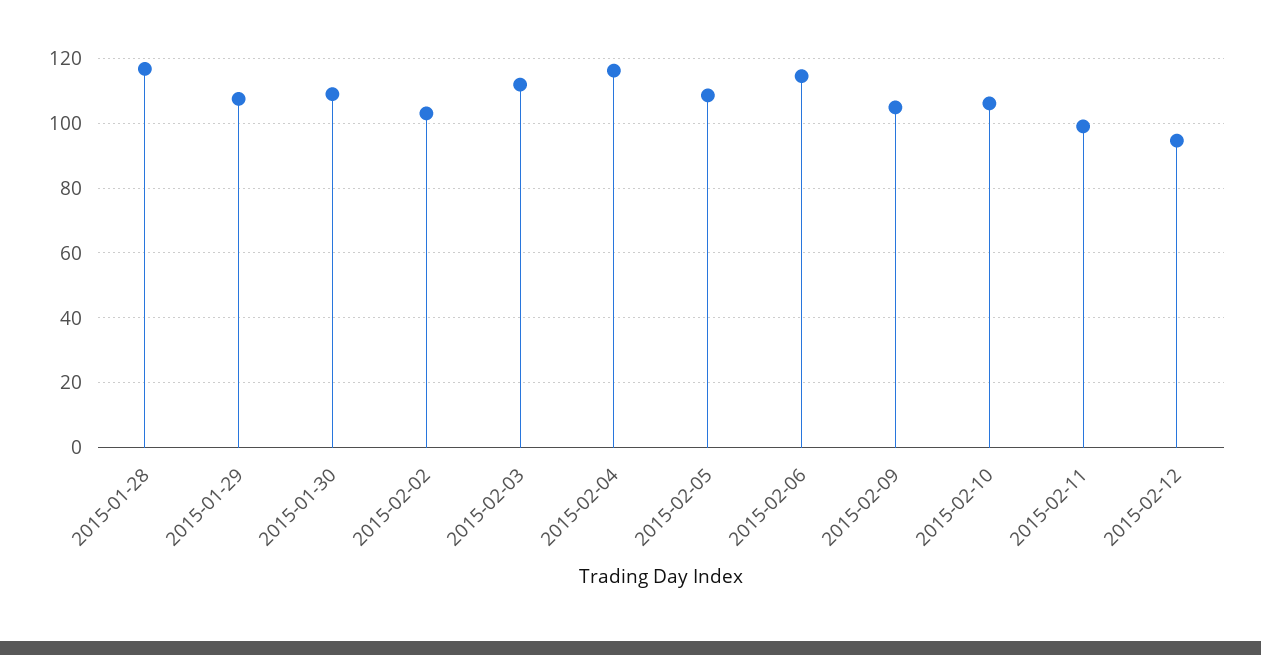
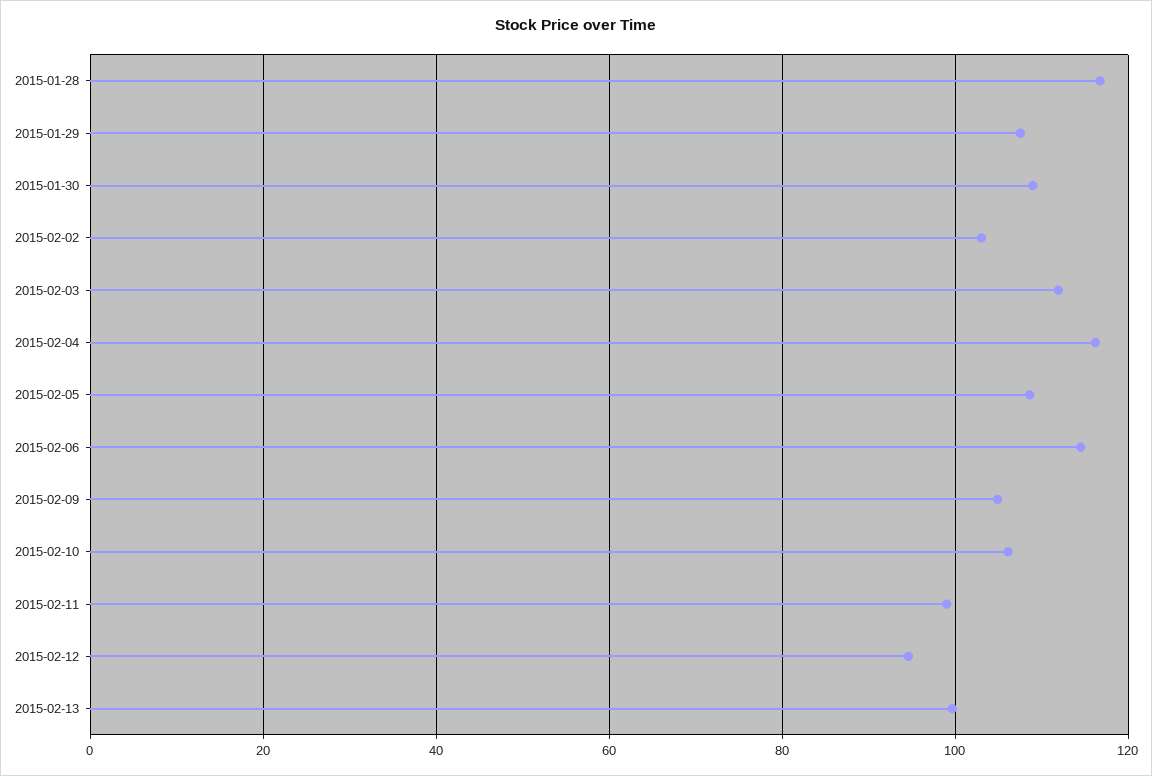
2015-02-13: none -> 100

